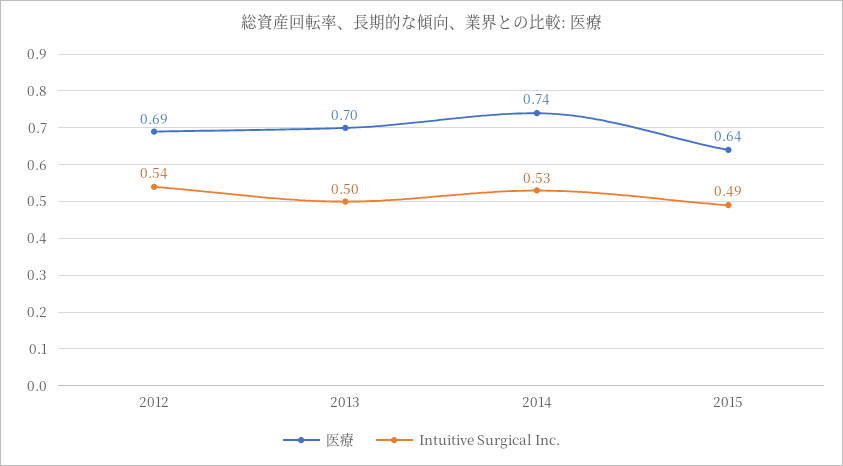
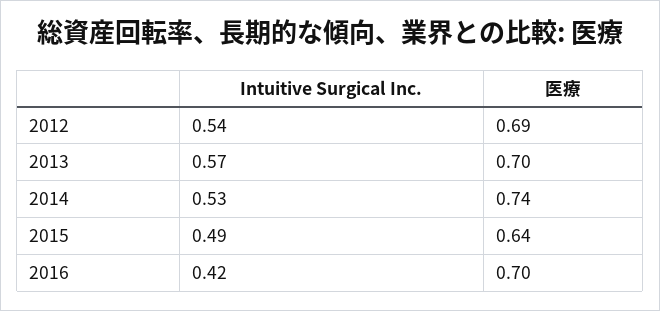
Intuitive Surgical Inc., 2013: 0.5 -> 0.57
Intuitive Surgical Inc., 2016: none -> 0.42
医療, 2016: none -> 0.7

